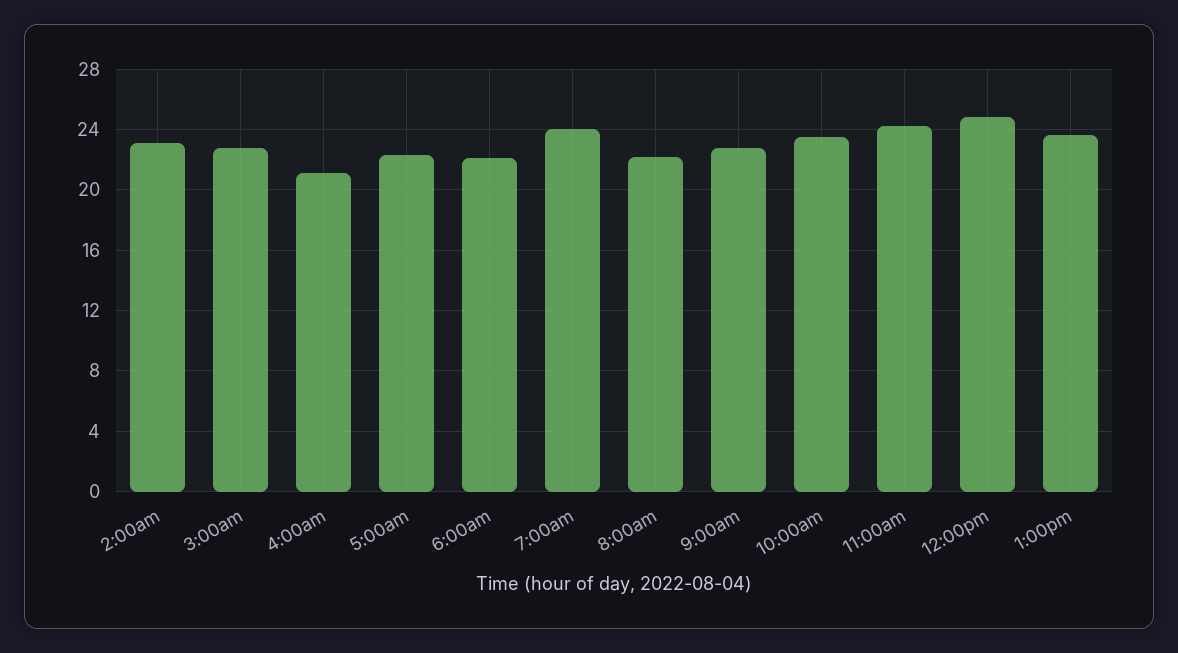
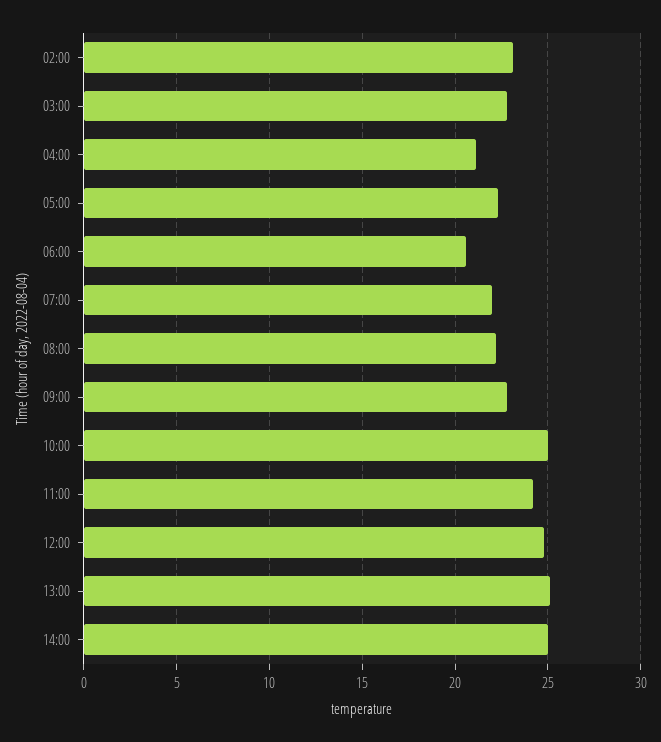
6:00am: 22 -> 20.5
7:00am: 24 -> 22
10:00am: 23.5 -> 25
1:00pm: 23.5 -> 25
14:00: none -> 25

